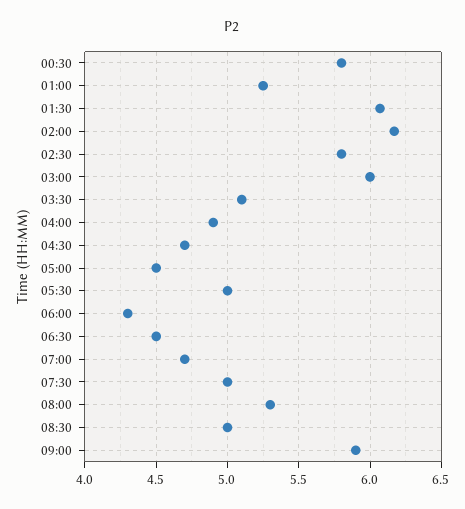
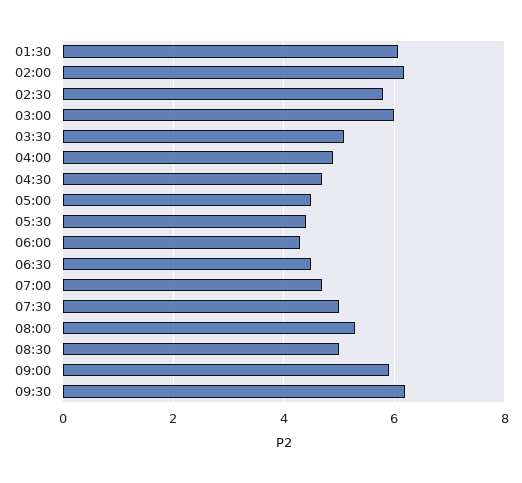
00:30: 5.8 -> none
01:00: 5.25 -> none
05:30: 5 -> 4.4
09:30: none -> 6.2

